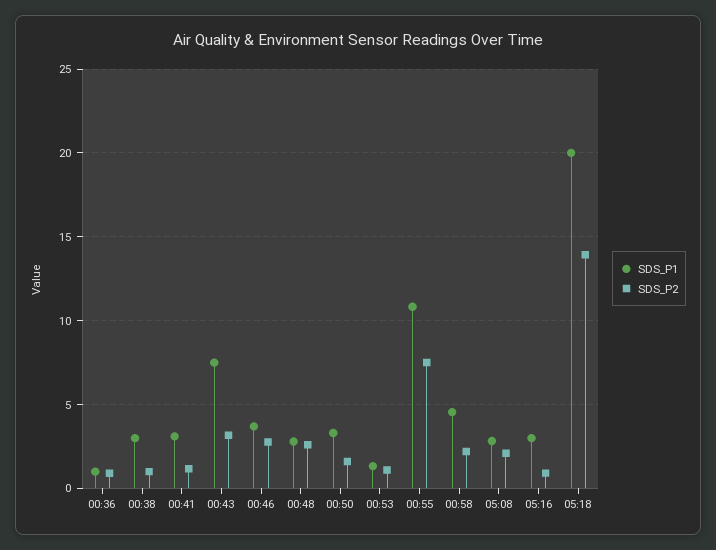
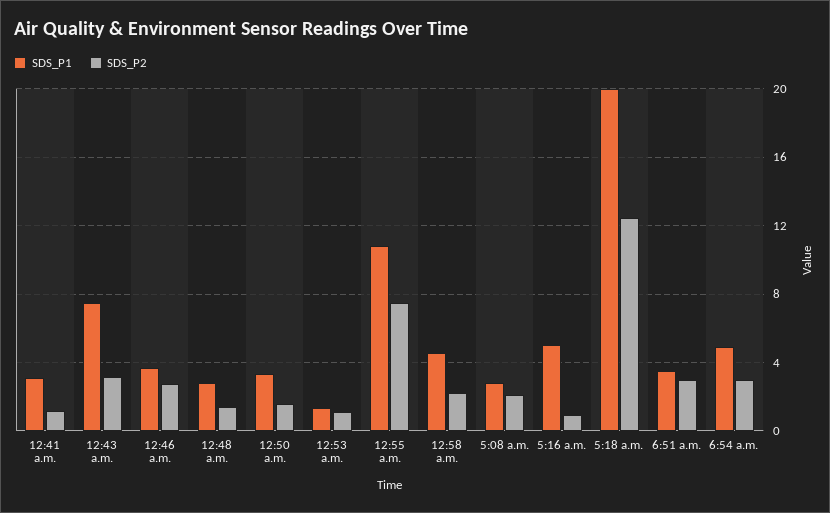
SDS_P1, 00:36: 1 -> none
SDS_P2, 00:36: 1 -> none
SDS_P1, 00:38: 3 -> none
SDS_P2, 00:38: 1 -> none
SDS_P2, 00:48: 2.5 -> 1.5
SDS_P1, 05:16: 3 -> 5
SDS_P2, 05:18: 14 -> 12.5
SDS_P1, 6:51 a.m.: none -> 3.5
SDS_P2, 6:51 a.m.: none -> 3
SDS_P1, 6:54 a.m.: none -> 5
SDS_P2, 6:54 a.m.: none -> 3

